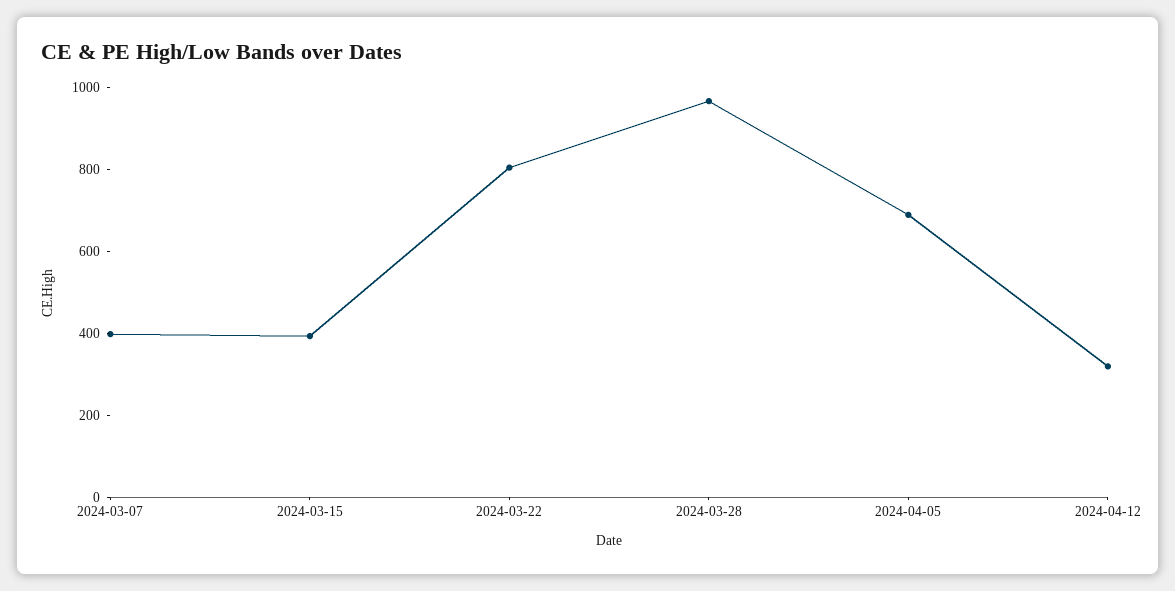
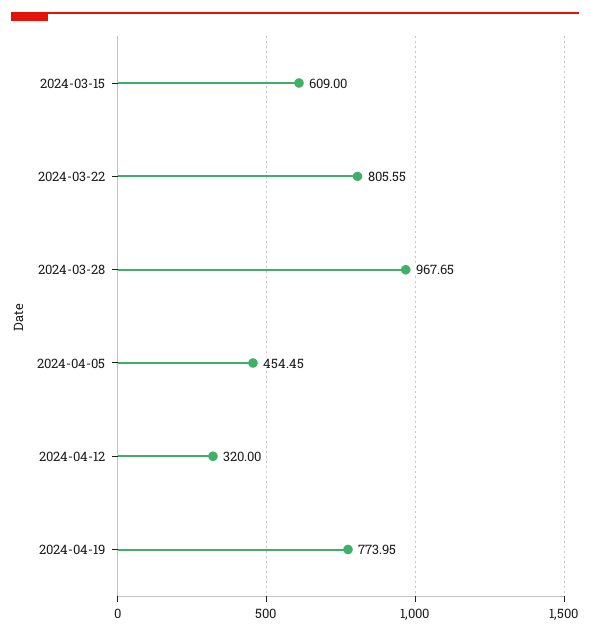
2024-03-07: 400 -> none
2024-03-15: 400 -> 609
2024-04-05: 700 -> 454.45
2024-04-19: none -> 773.95

